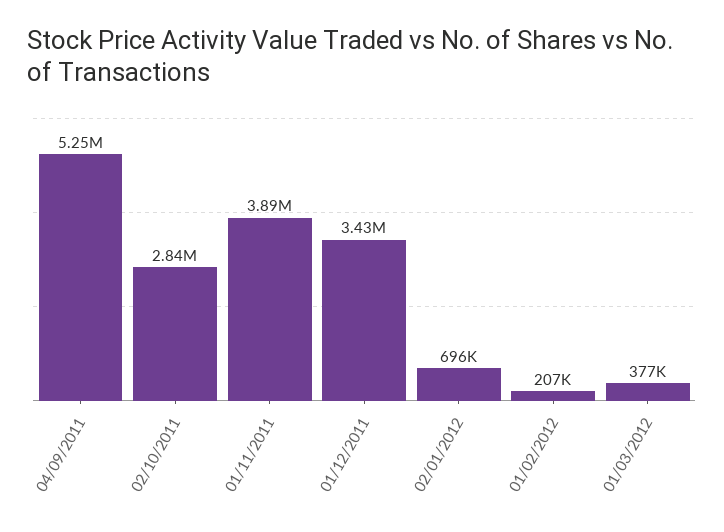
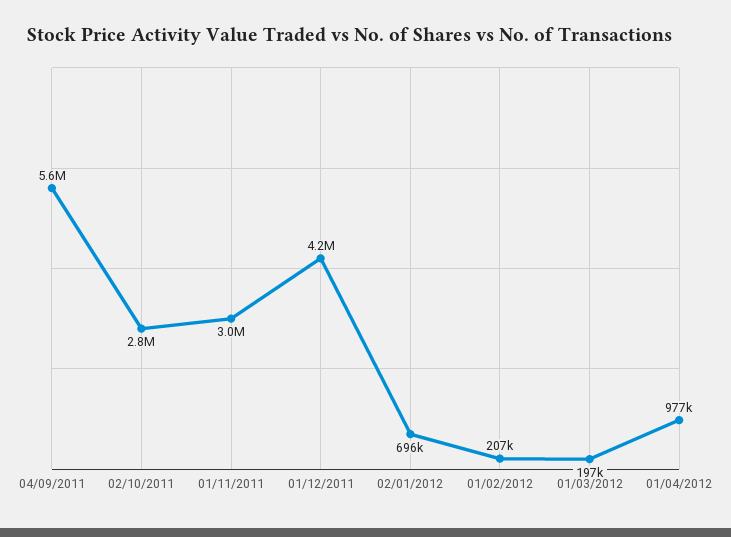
04/09/2011: 5250000 -> 5600000
01/11/2011: 3890000 -> 3000000
01/12/2011: 3430000 -> 4200000
01/03/2012: 377000 -> 197000
01/04/2012: none -> 977000

